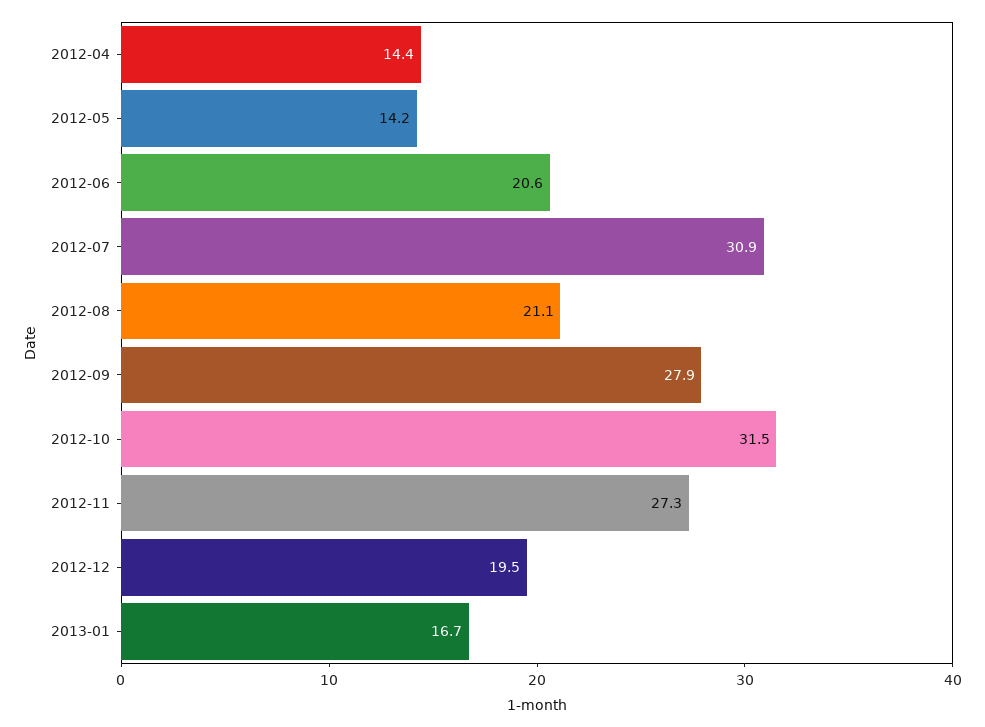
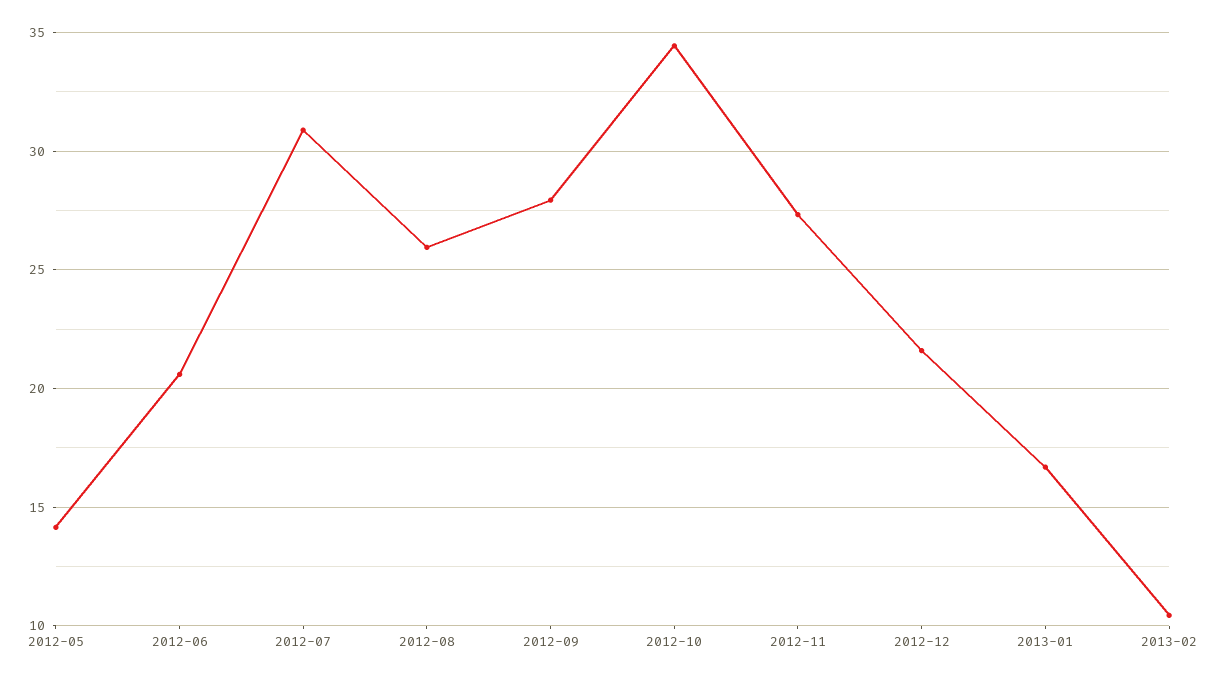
2012-04: 14.4 -> none
2012-08: 21.1 -> 26
2012-10: 31.5 -> 34.5
2012-12: 19.5 -> 21.5
2013-02: none -> 10.5

